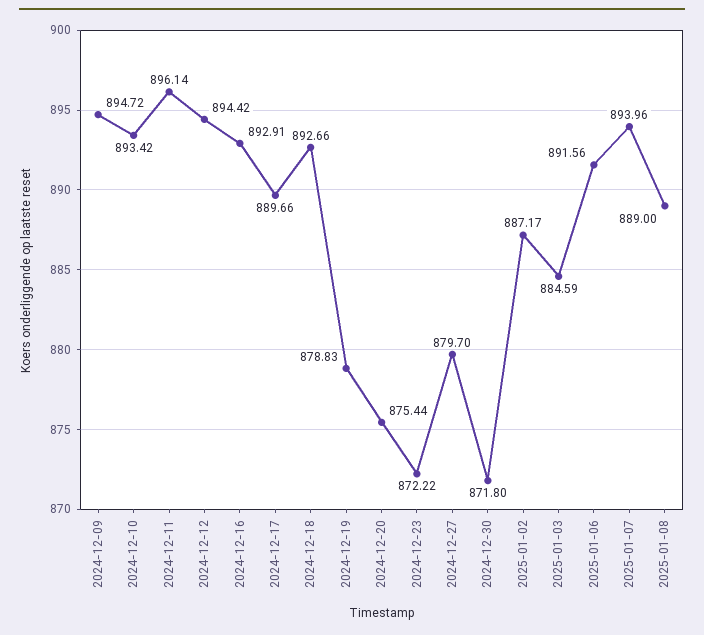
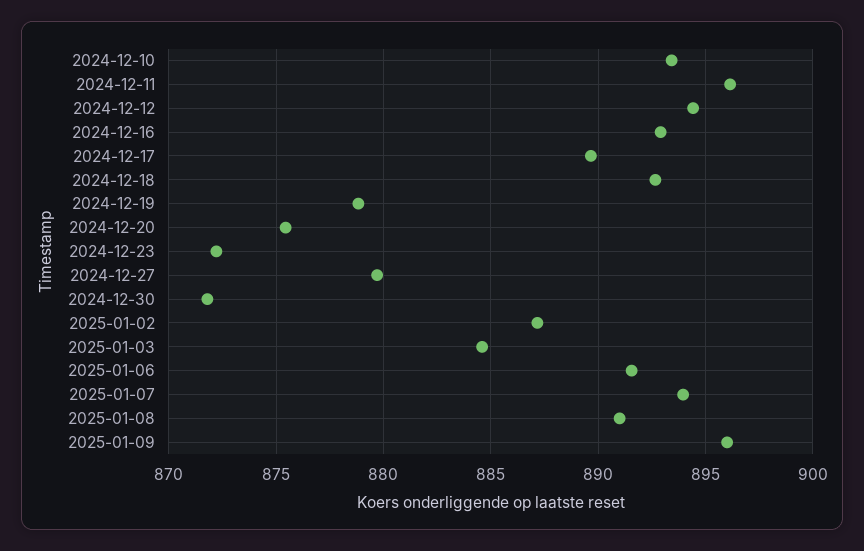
2024-12-09: 894.72 -> none
2025-01-08: 889 -> 891
2025-01-09: none -> 896

